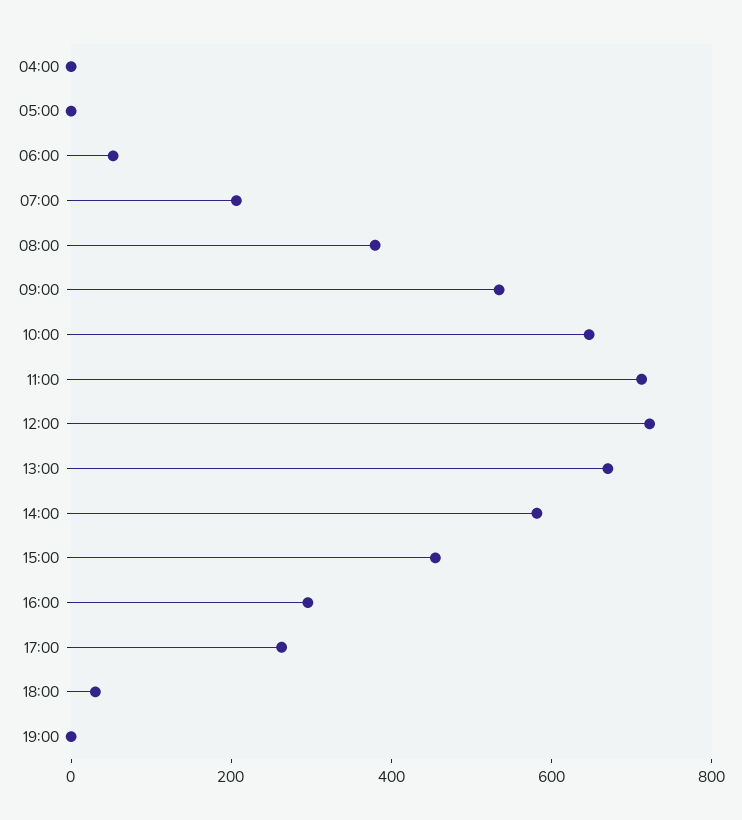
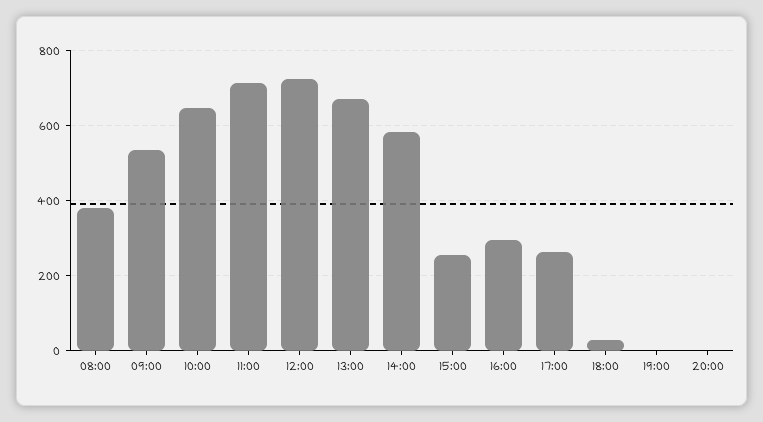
04:00: 0 -> none
05:00: 0 -> none
06:00: 50 -> none
07:00: 200 -> none
15:00: 450 -> 260
20:00: none -> 0

